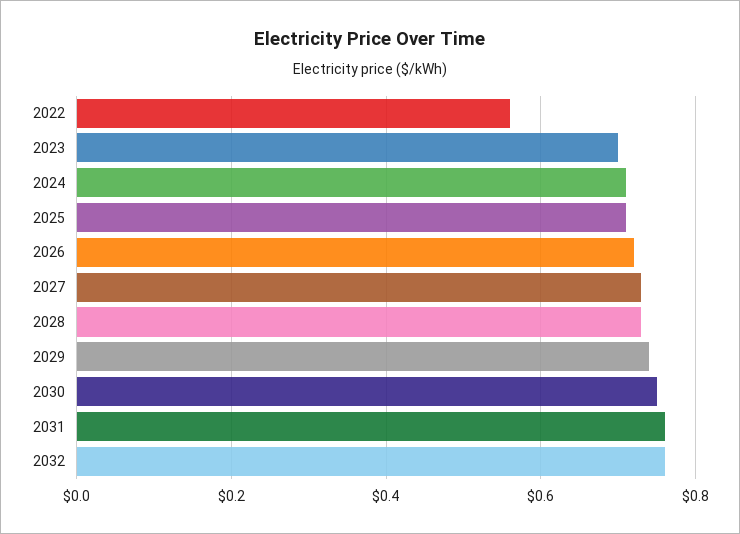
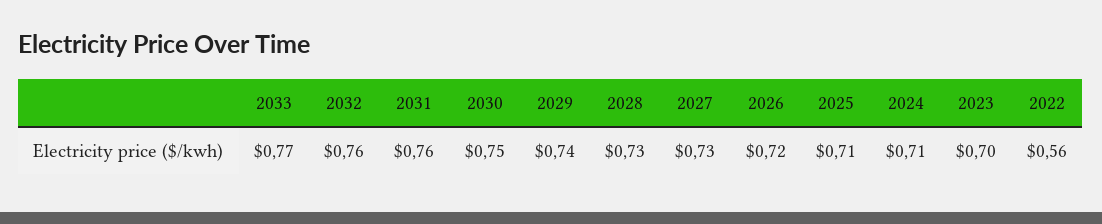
2033: none -> 0.77

